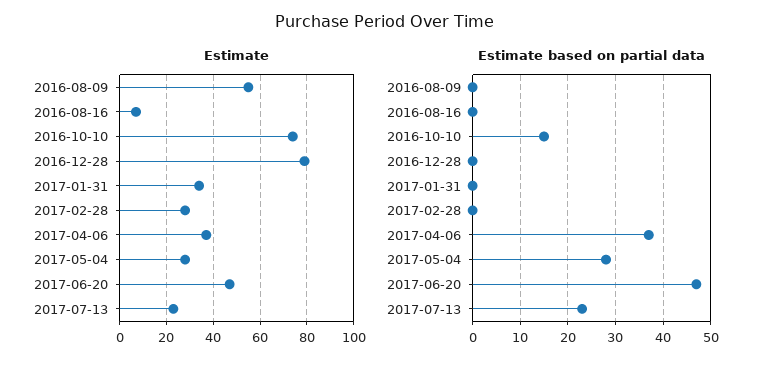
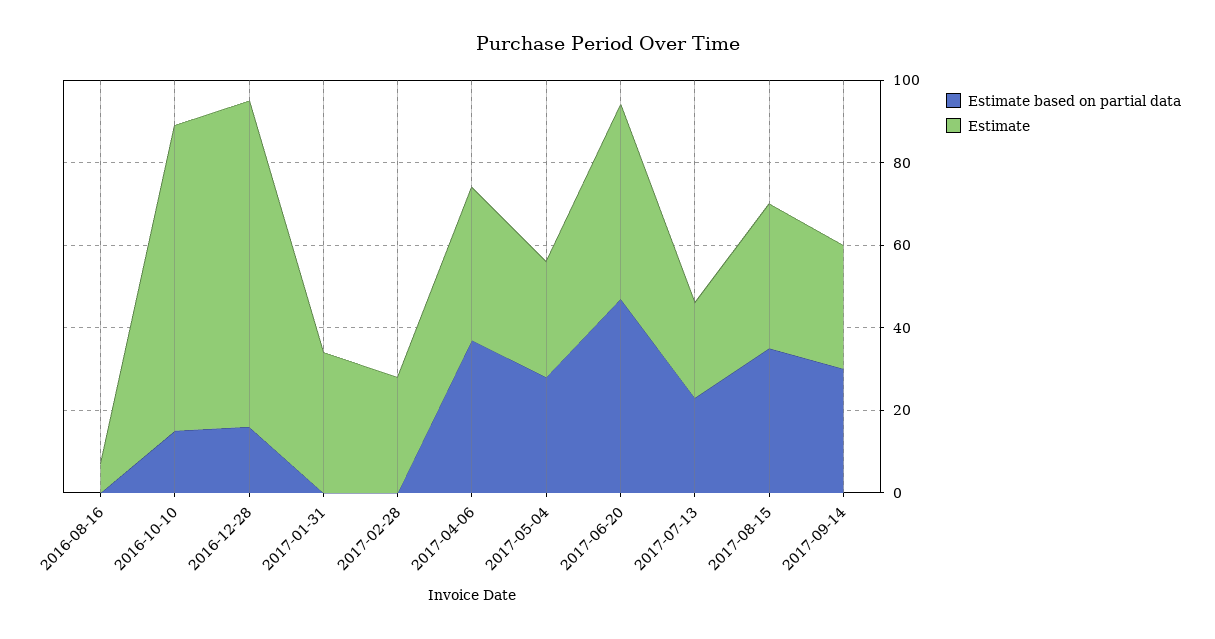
Estimate, 2016-08-09: 55 -> none
Estimate based on partial data, 2016-08-09: 0 -> none
Estimate based on partial data, 2016-12-28: 0 -> 15
Estimate based on partial data, 2017-08-15: none -> 35
Estimate, 2017-08-15: none -> 35
Estimate based on partial data, 2017-09-14: none -> 30
Estimate, 2017-09-14: none -> 30

